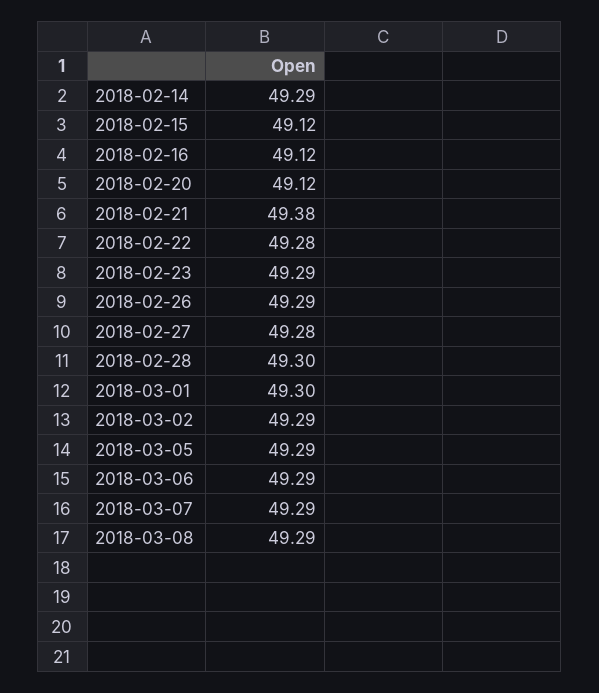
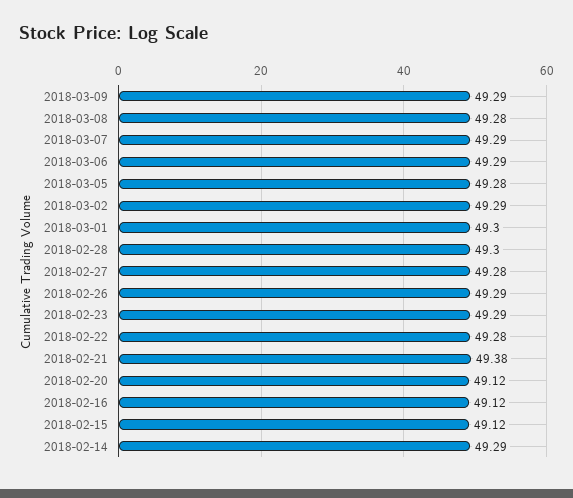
2018-03-05: 49.29 -> 49.28
2018-03-08: 49.29 -> 49.28
2018-03-09: none -> 49.29

